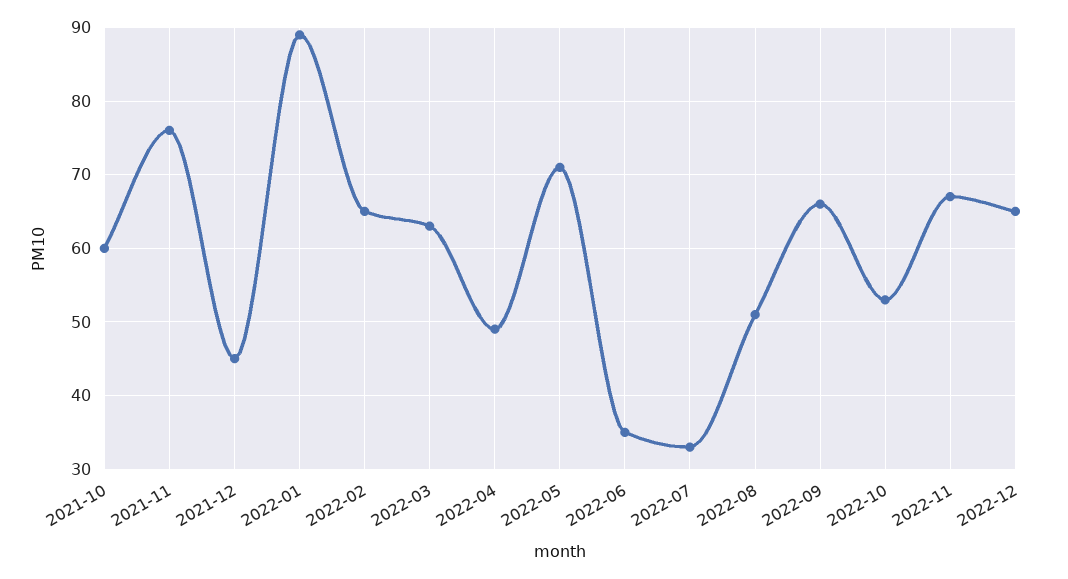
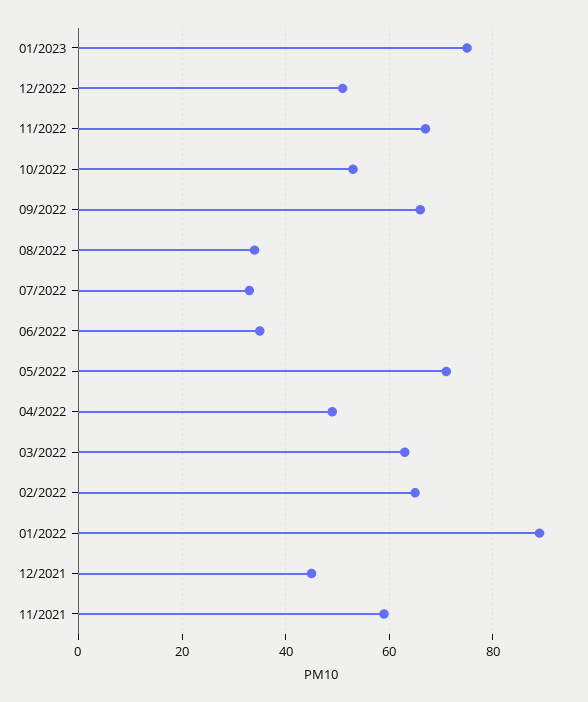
2021-10: 60 -> none
2021-11: 76 -> 60
2022-08: 51 -> 35
2022-12: 65 -> 50
01/2023: none -> 75

